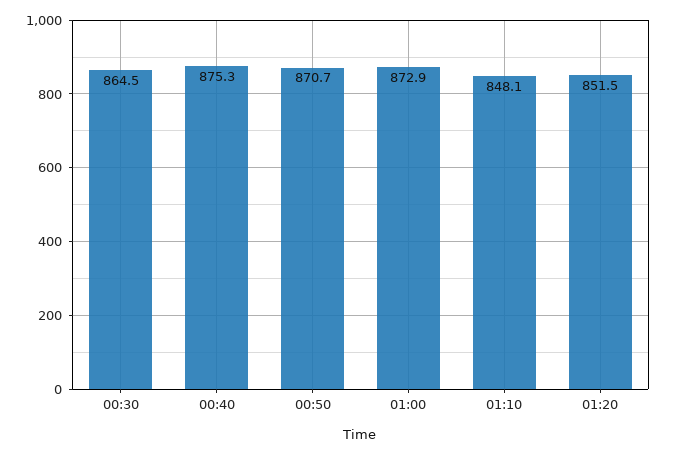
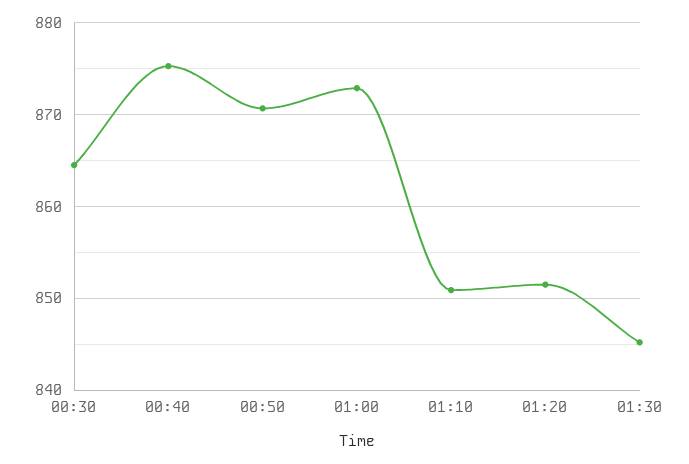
01:10: 848.1 -> 851
01:30: none -> 845

